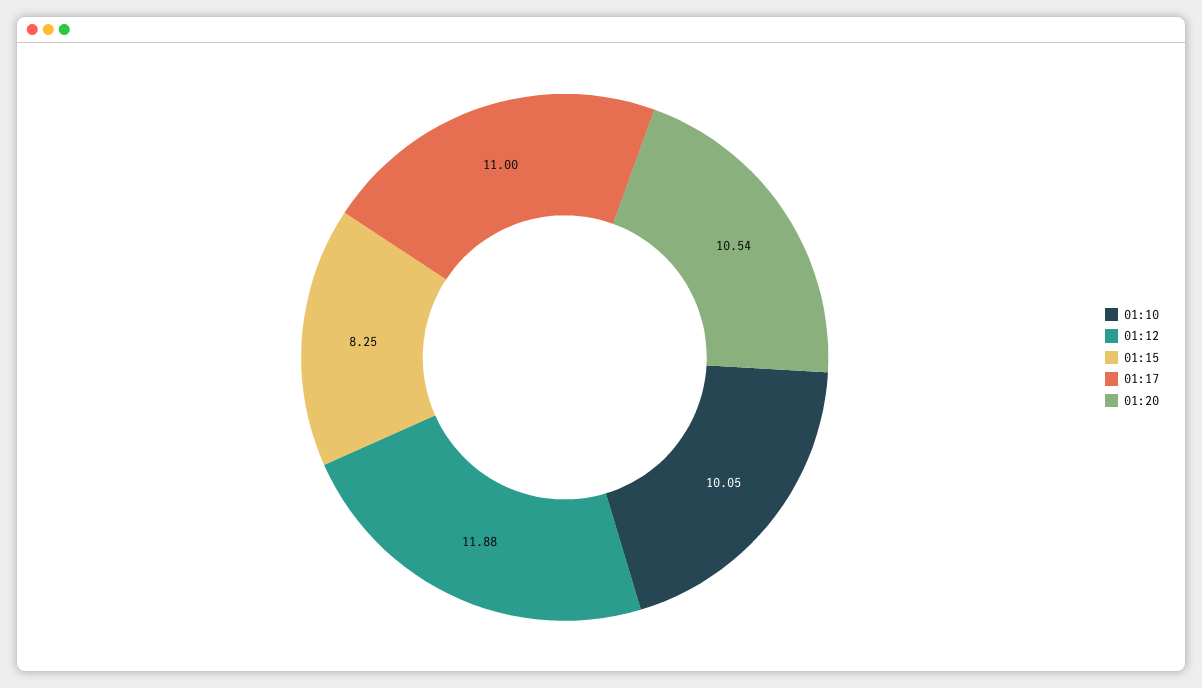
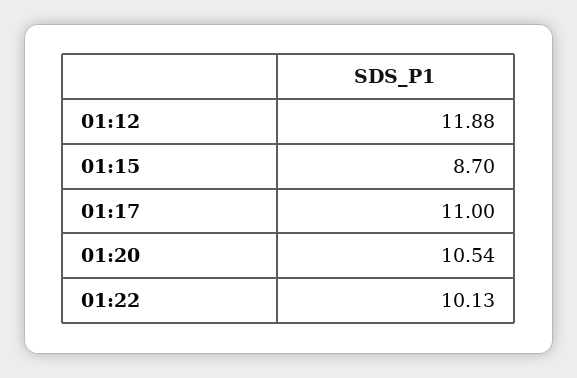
01:10: 10.05 -> none
01:15: 8.25 -> 8.7
01:22: none -> 10.13

